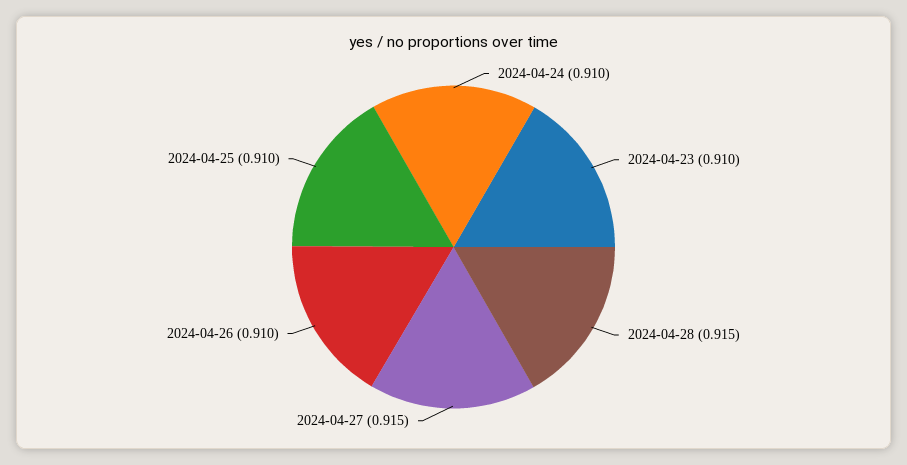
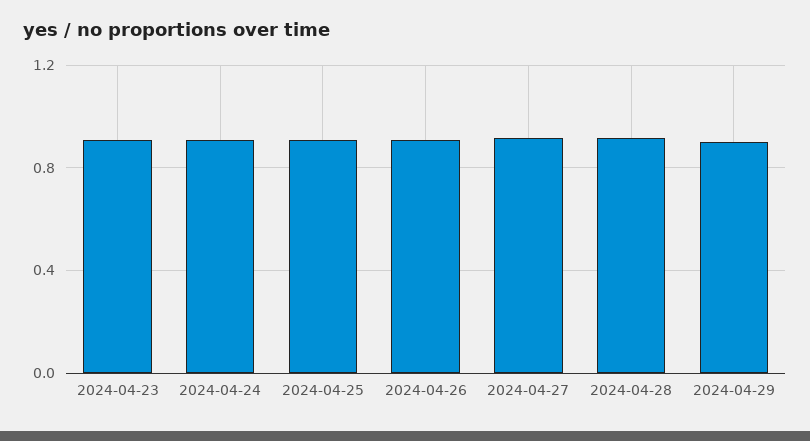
2024-04-29: none -> 0.9

